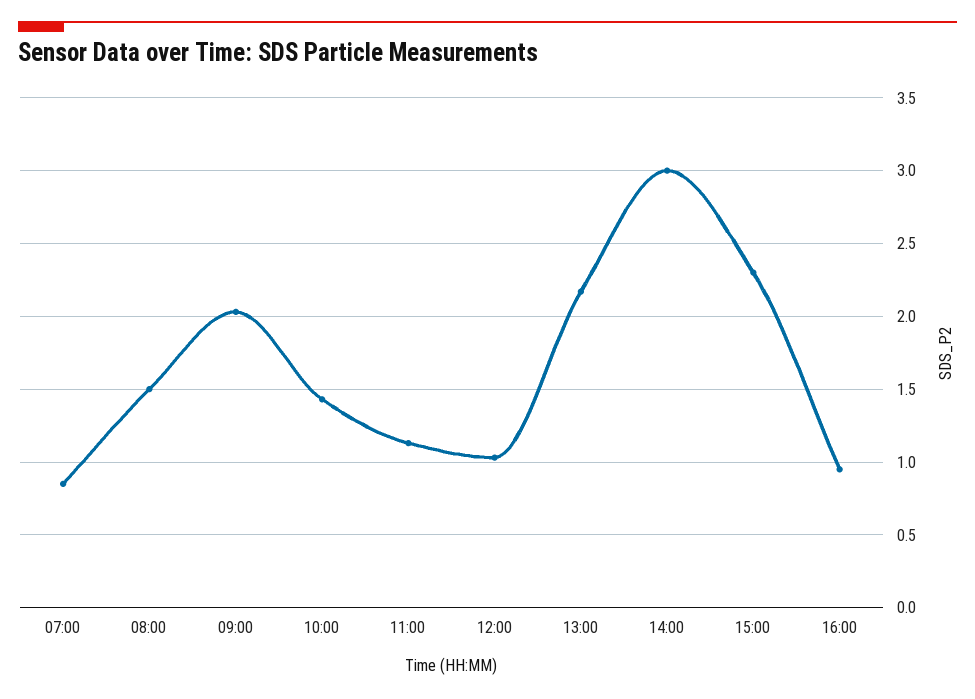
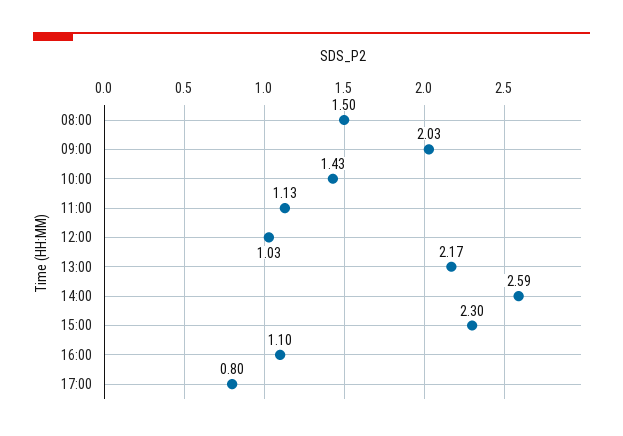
07:00: 0.85 -> none
14:00: 3 -> 2.59
16:00: 0.95 -> 1.1
17:00: none -> 0.8

